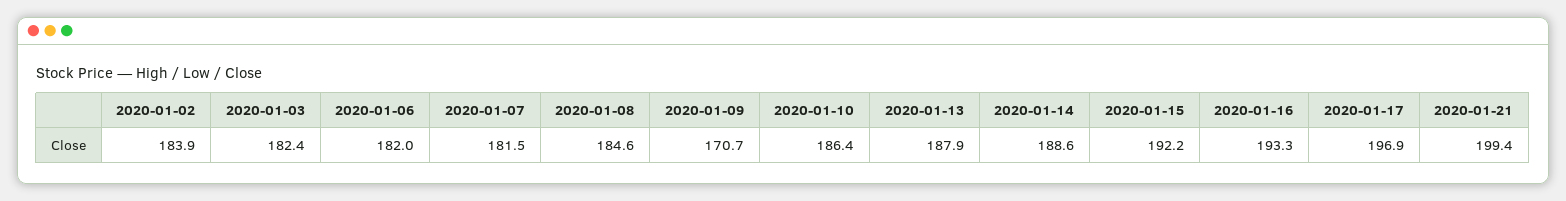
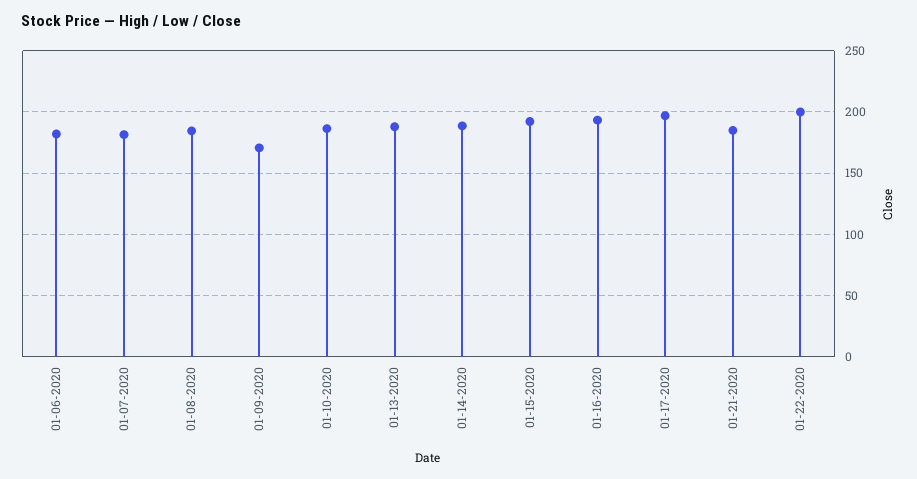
2020-01-02: 183.9 -> none
2020-01-03: 182.4 -> none
2020-01-21: 199.4 -> 185
01-22-2020: none -> 200

